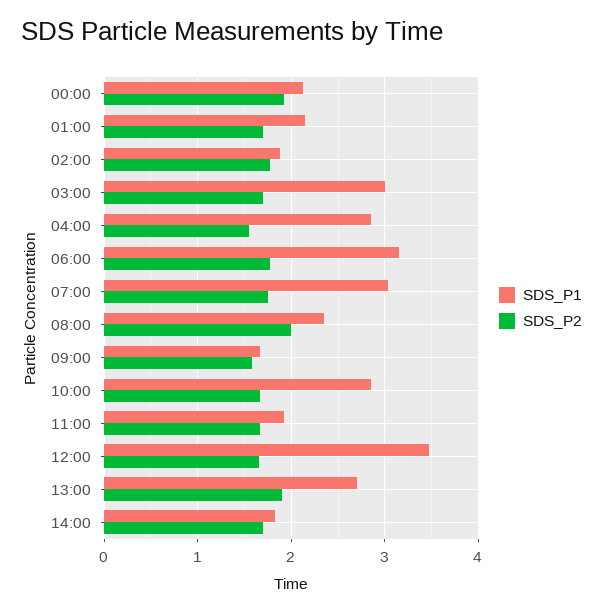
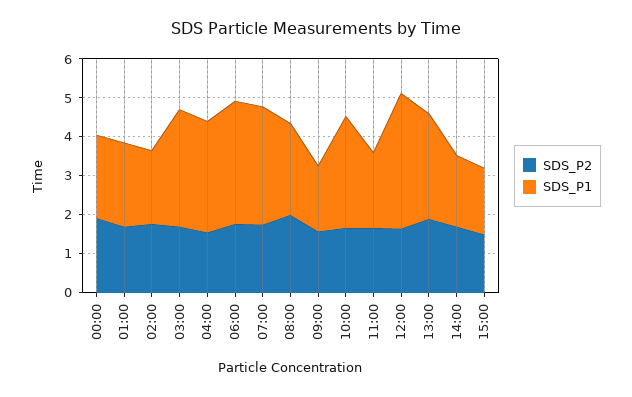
SDS_P2, 15:00: none -> 1.5
SDS_P1, 15:00: none -> 1.75

